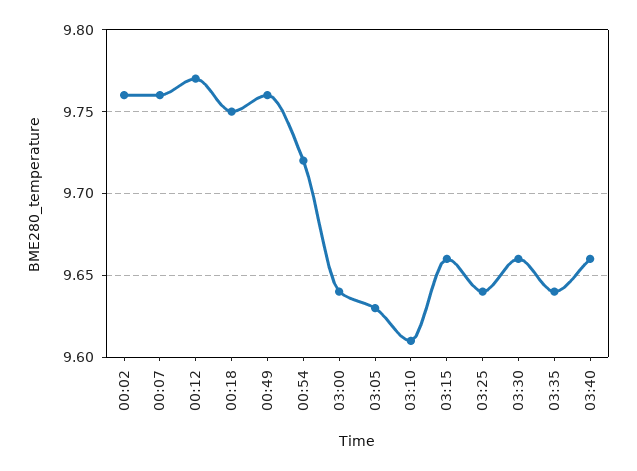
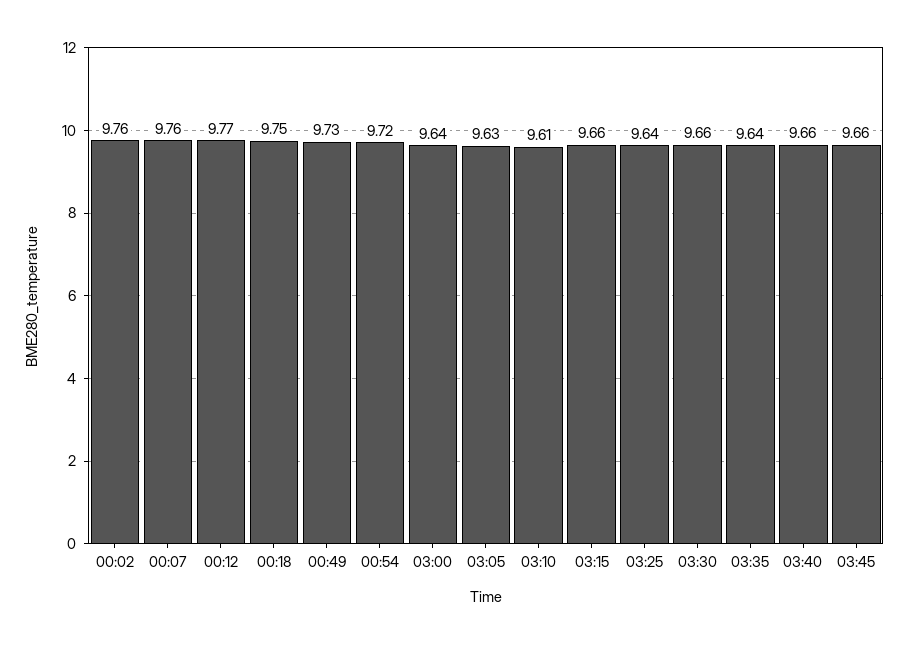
00:49: 9.76 -> 9.73
03:45: none -> 9.66

